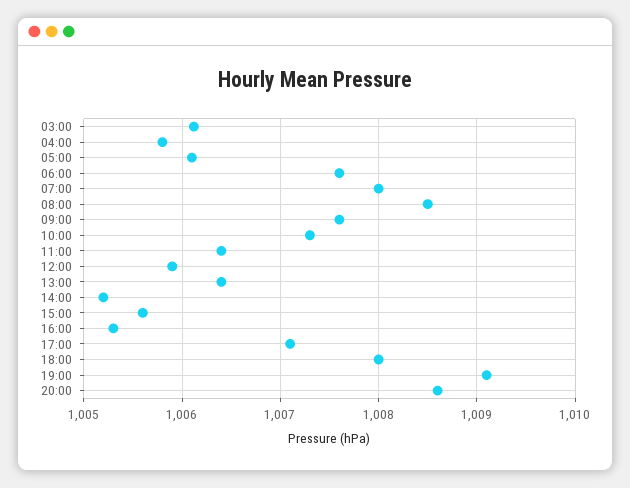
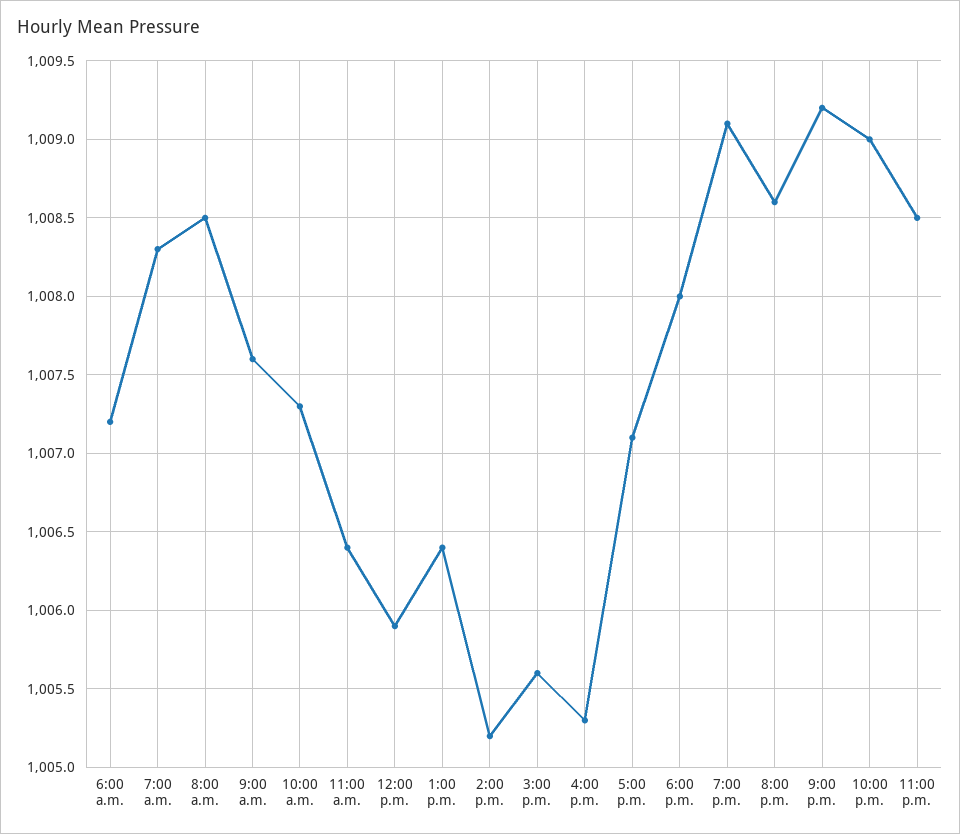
03:00: 1006.1 -> none
04:00: 1005.8 -> none
05:00: 1006.1 -> none
06:00: 1007.6 -> 1007.2
07:00: 1008 -> 1008.3
9:00 p.m.: none -> 1009.2
10:00 p.m.: none -> 1009
11:00 p.m.: none -> 1008.5

